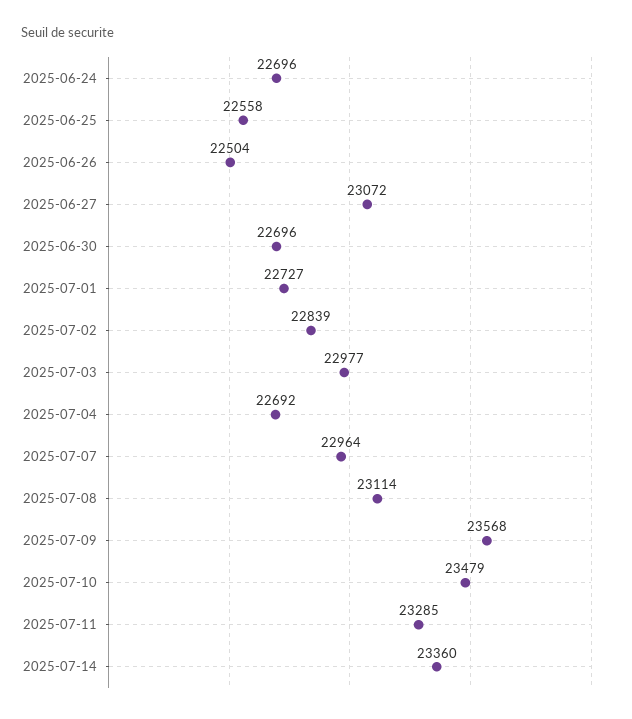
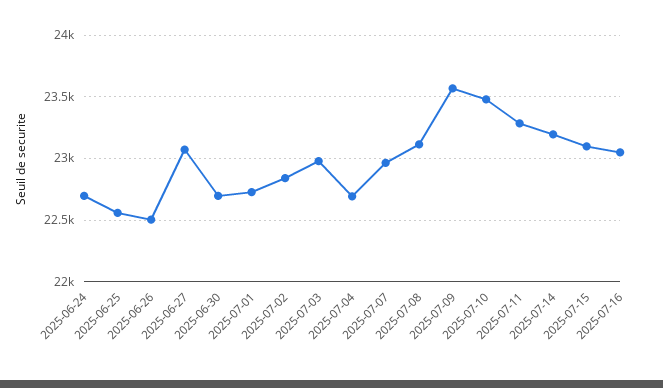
2025-07-14: 23360 -> 23200
2025-07-15: none -> 23100
2025-07-16: none -> 23050

